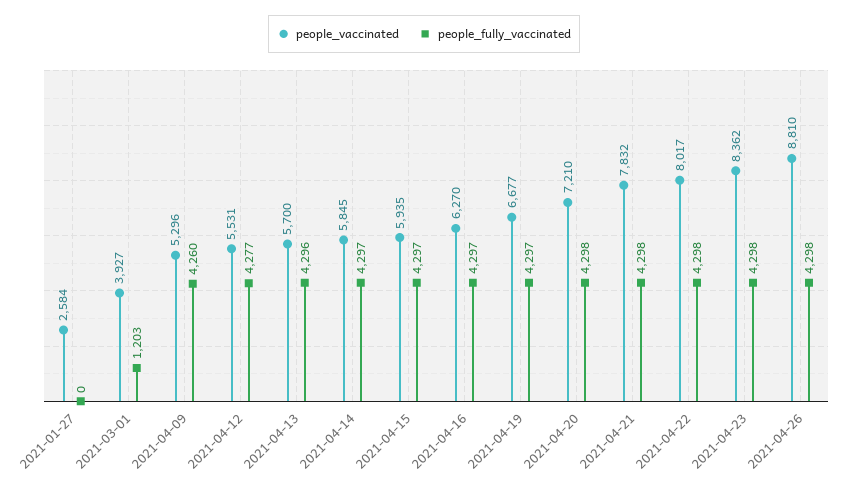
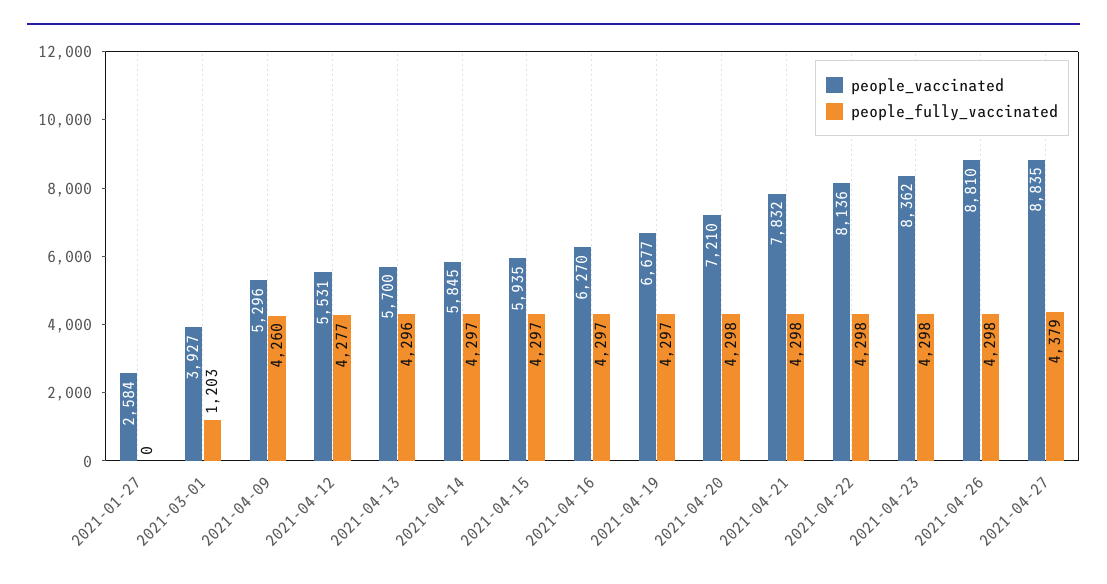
people_vaccinated, 2021-04-22: 8017 -> 8136
people_vaccinated, 2021-04-27: none -> 8835
people_fully_vaccinated, 2021-04-27: none -> 4379

